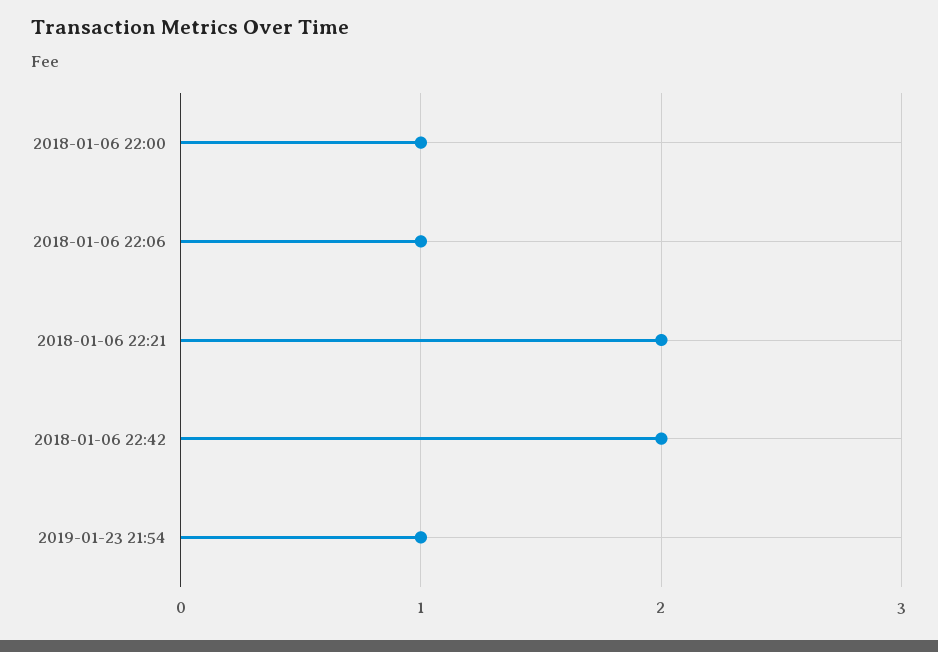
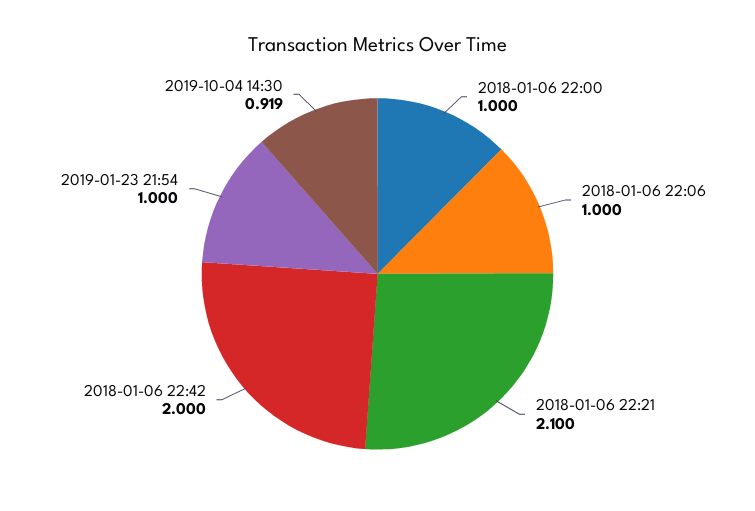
2018-01-06 22:21: 2 -> 2.1
2019-10-04 14:30: none -> 0.919

